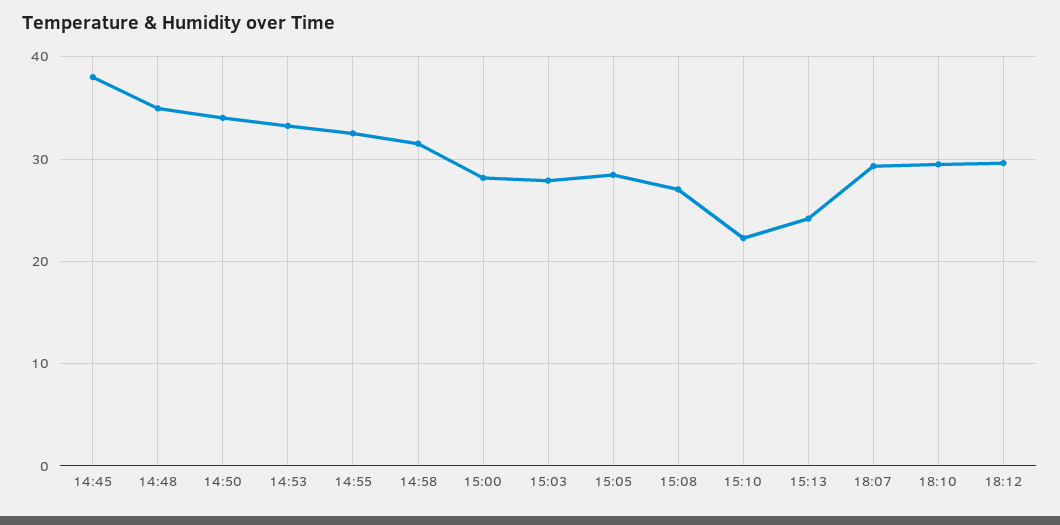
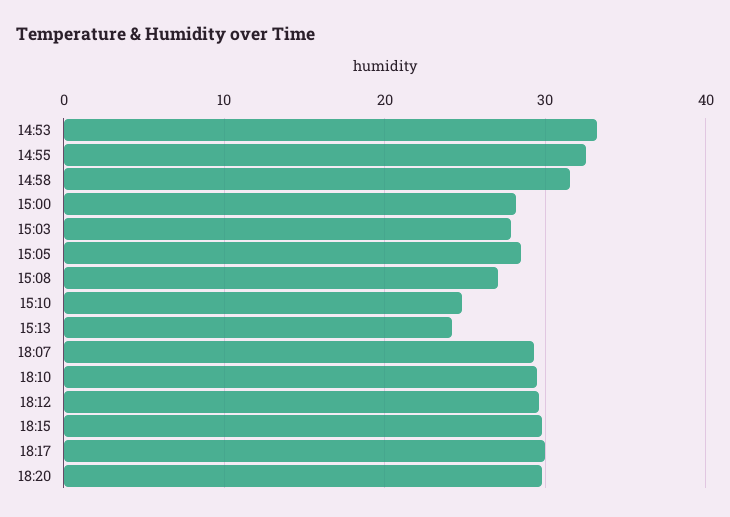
14:45: 38 -> none
14:48: 35 -> none
14:50: 34 -> none
15:10: 22 -> 25
18:15: none -> 30
18:17: none -> 30
18:20: none -> 30

